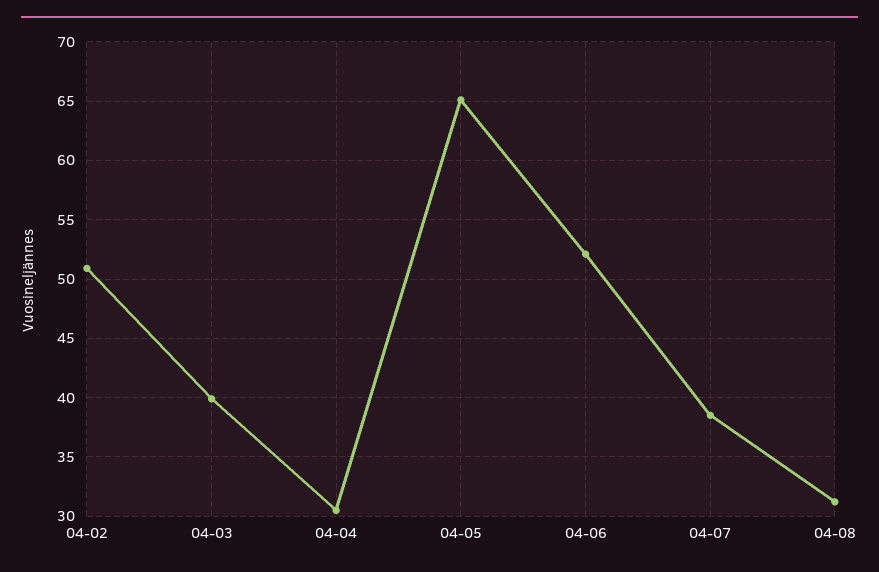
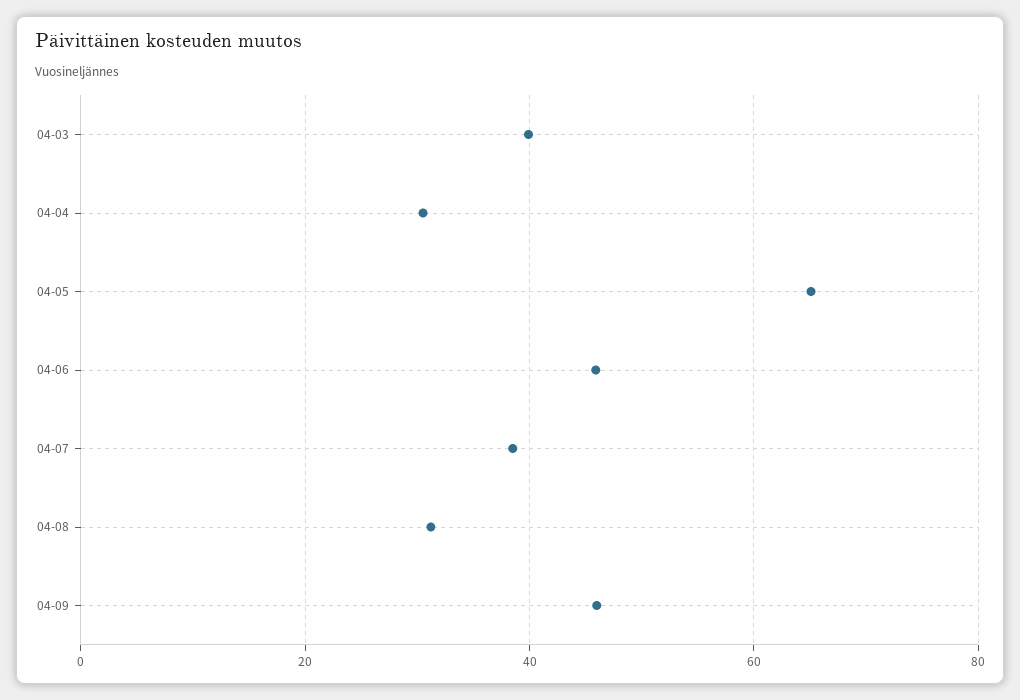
04-02: 51 -> none
04-06: 52 -> 46
04-09: none -> 46

